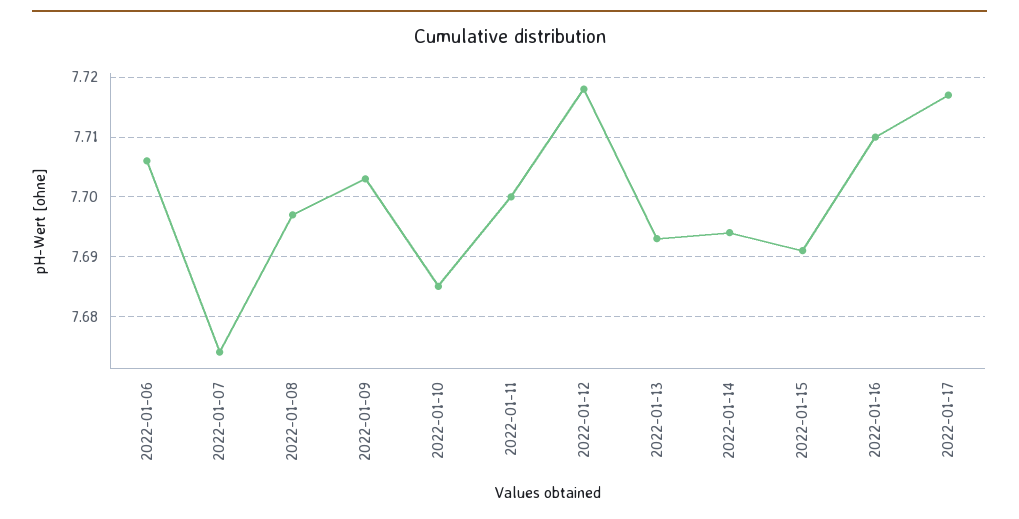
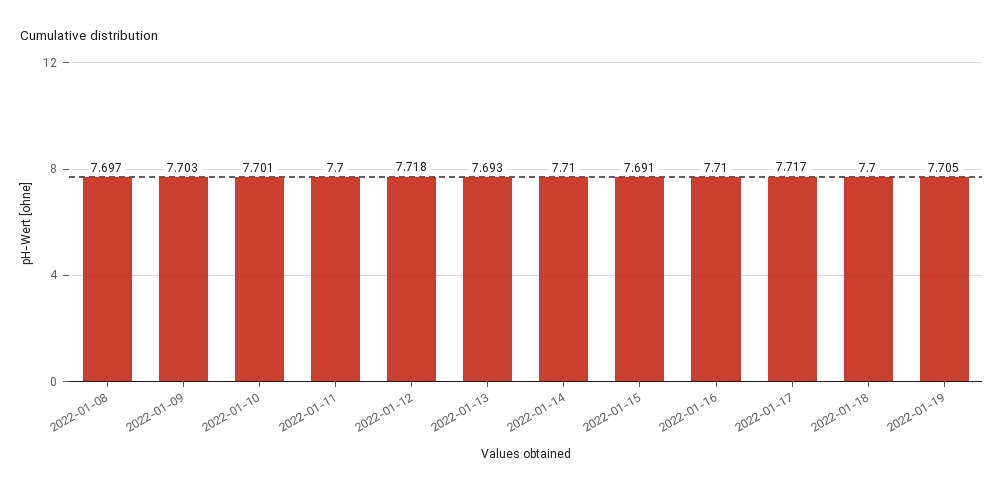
2022-01-06: 7.705 -> none
2022-01-07: 7.675 -> none
2022-01-10: 7.685 -> 7.701
2022-01-14: 7.695 -> 7.71
2022-01-18: none -> 7.7
2022-01-19: none -> 7.705

